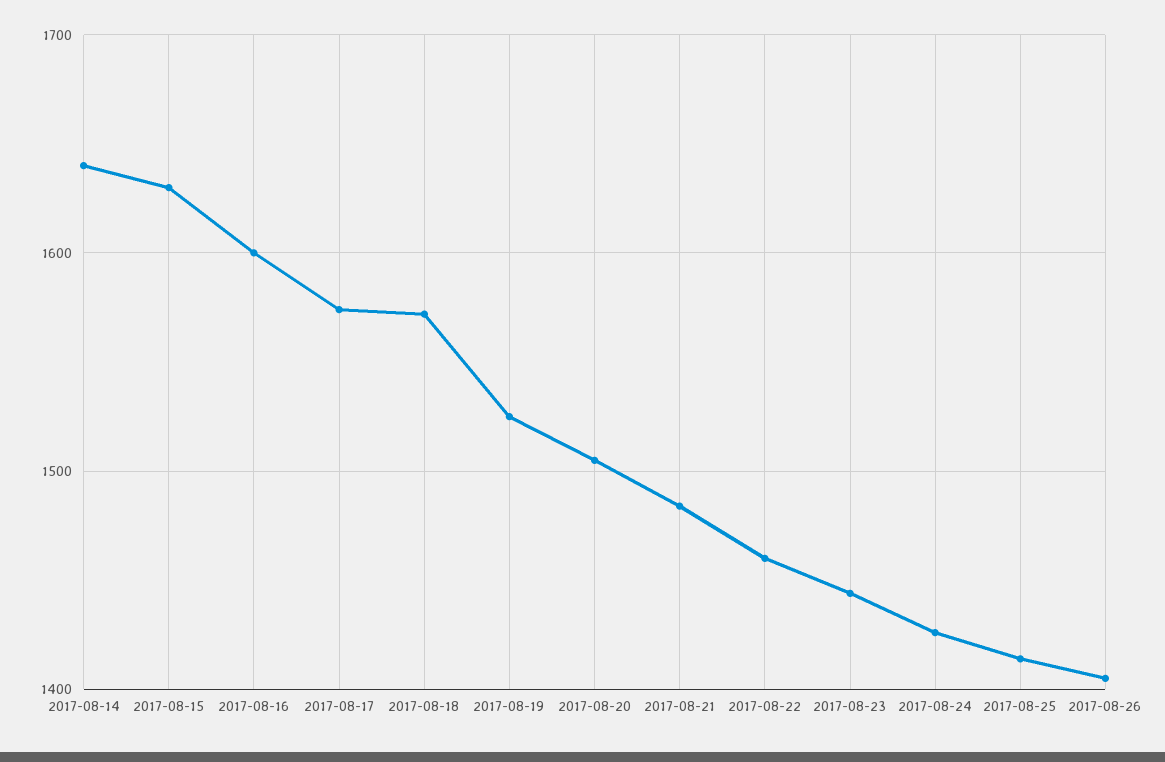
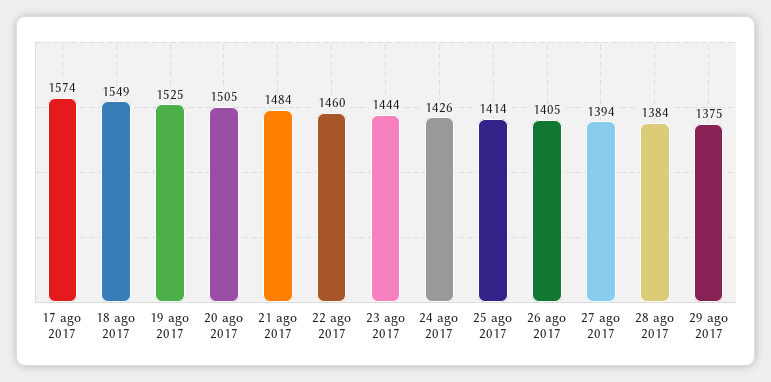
2017-08-14: 1640 -> none
2017-08-15: 1630 -> none
2017-08-16: 1600 -> none
2017-08-18: 1570 -> 1549
27 ago 2017: none -> 1394
28 ago 2017: none -> 1384
29 ago 2017: none -> 1375

